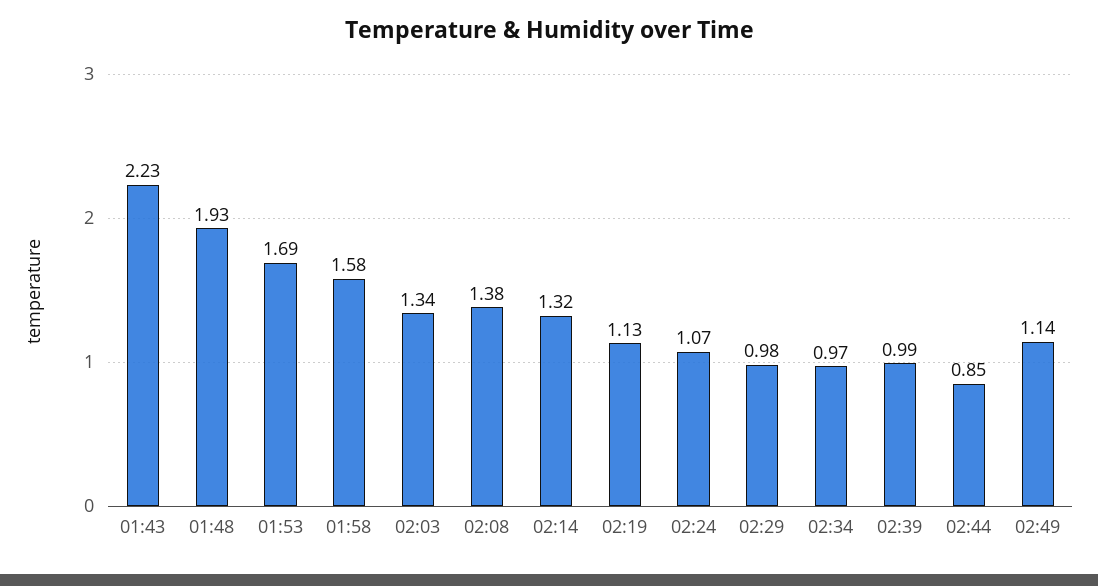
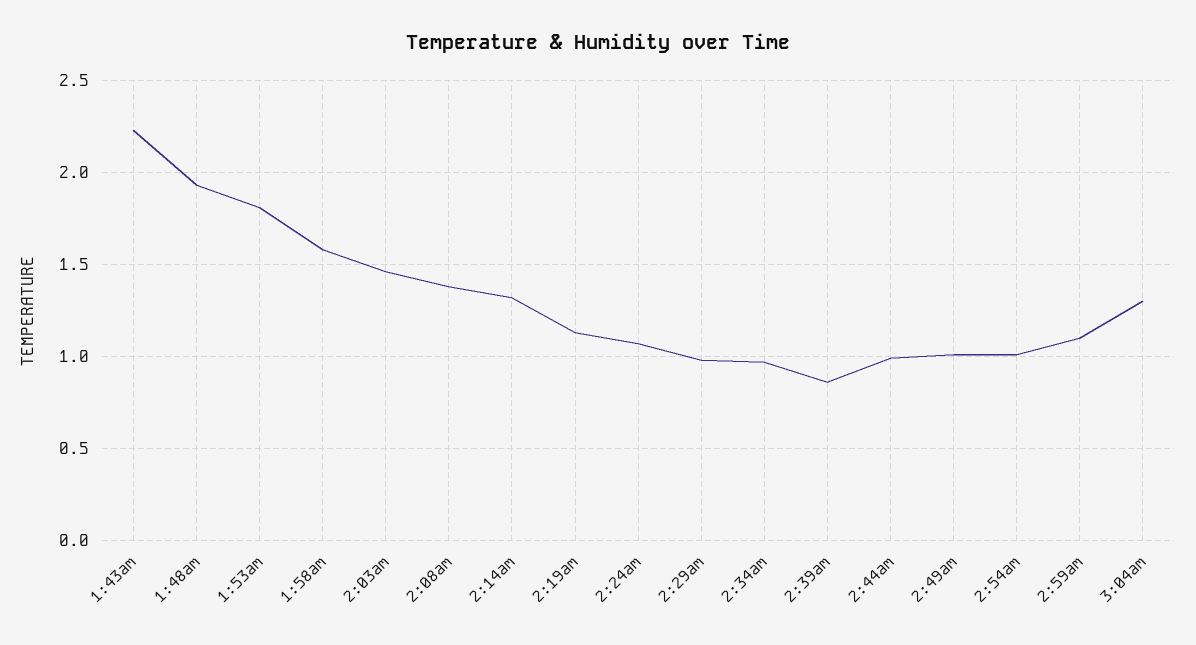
01:53: 1.69 -> 1.8
02:03: 1.34 -> 1.45
02:39: 0.99 -> 0.85
02:44: 0.85 -> 1
02:49: 1.14 -> 1
2:54am: none -> 1
2:59am: none -> 1.1
3:04am: none -> 1.3

